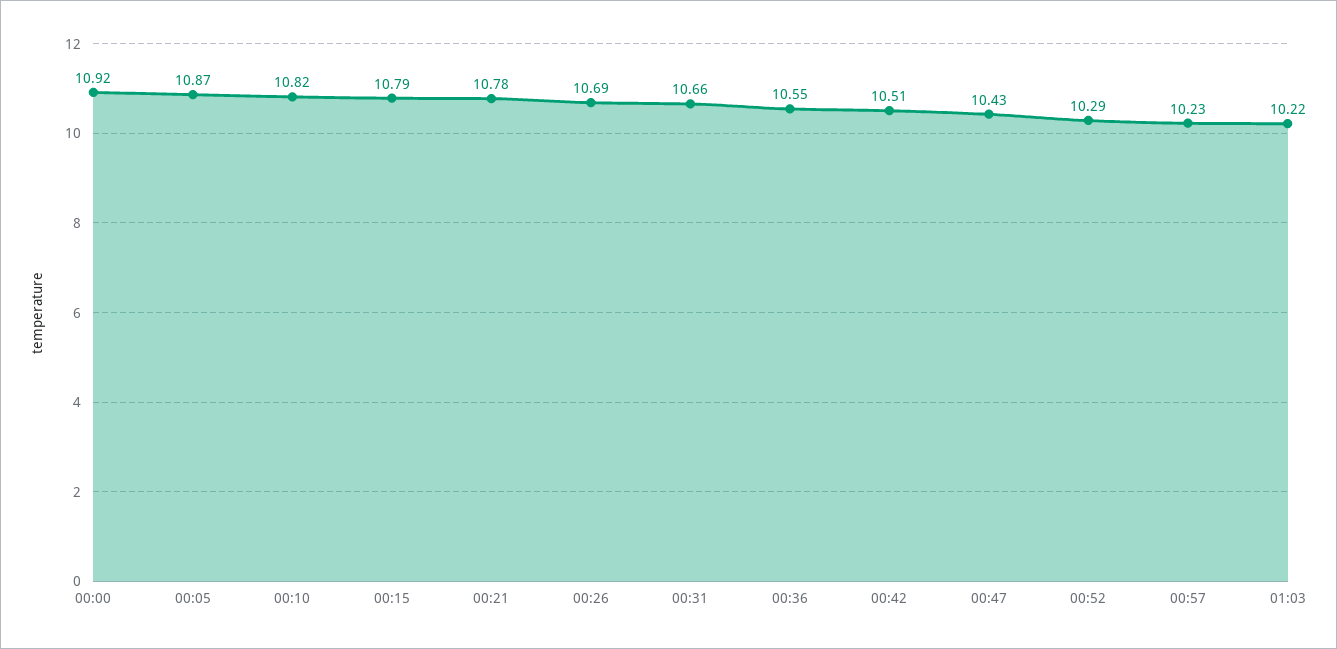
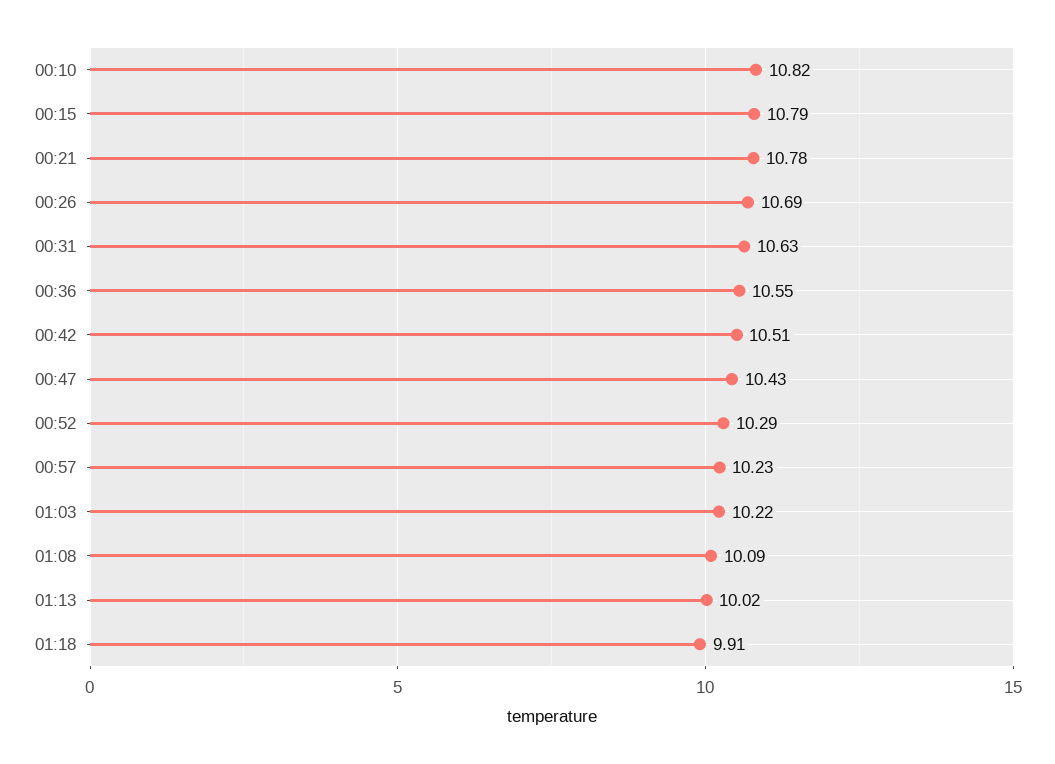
00:00: 10.92 -> none
00:05: 10.87 -> none
00:31: 10.66 -> 10.63
01:08: none -> 10.09
01:13: none -> 10.02
01:18: none -> 9.91

